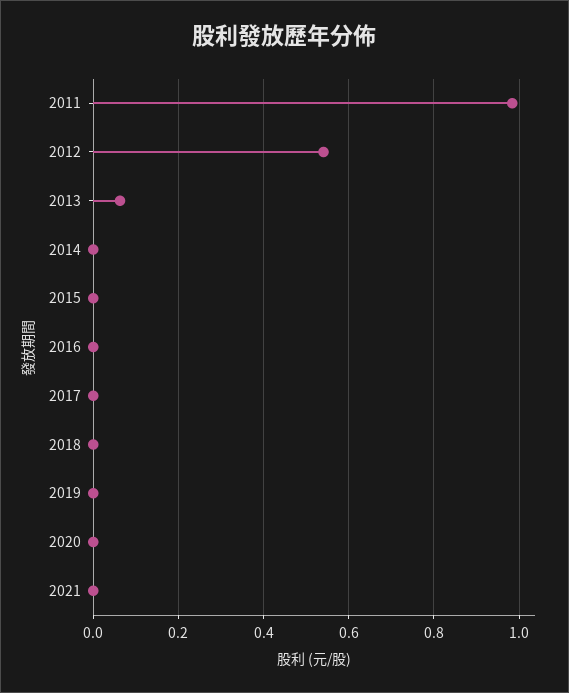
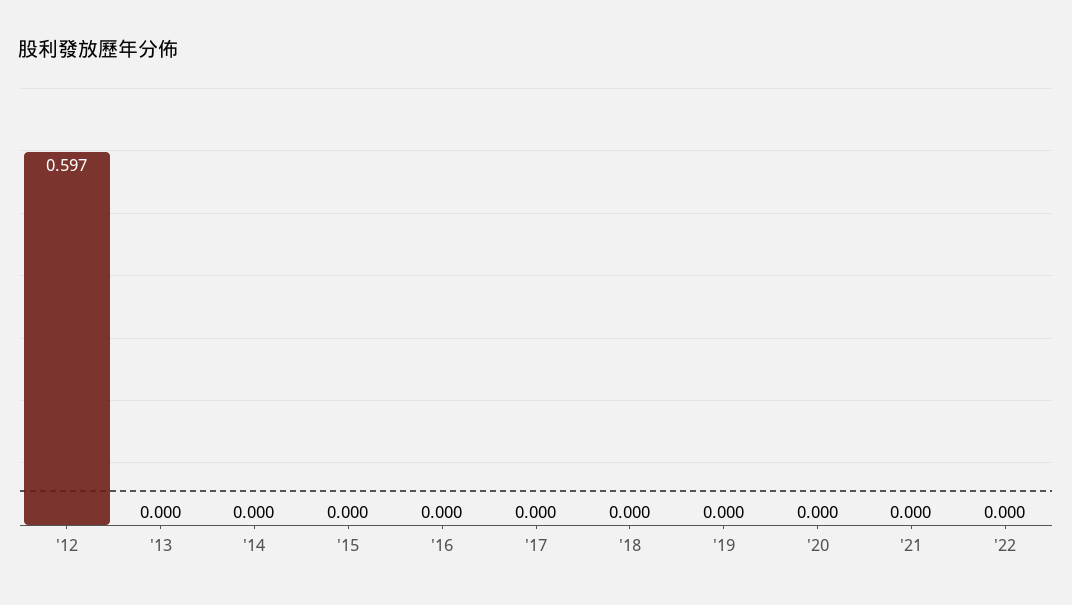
2011: 0.98 -> none
2012: 0.54 -> 0.597
2013: 0.06 -> 0
'22: none -> 0

